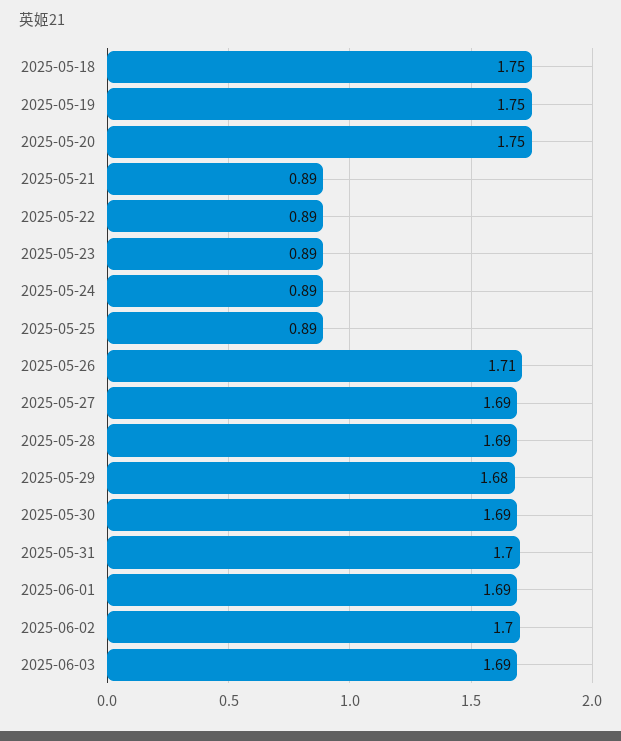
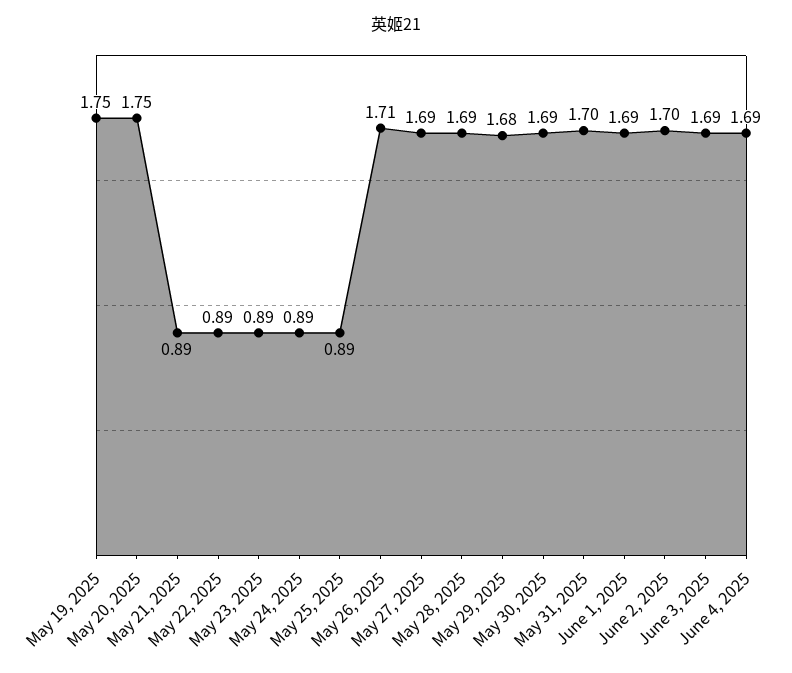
2025-05-18: 1.75 -> none
June 4, 2025: none -> 1.69

